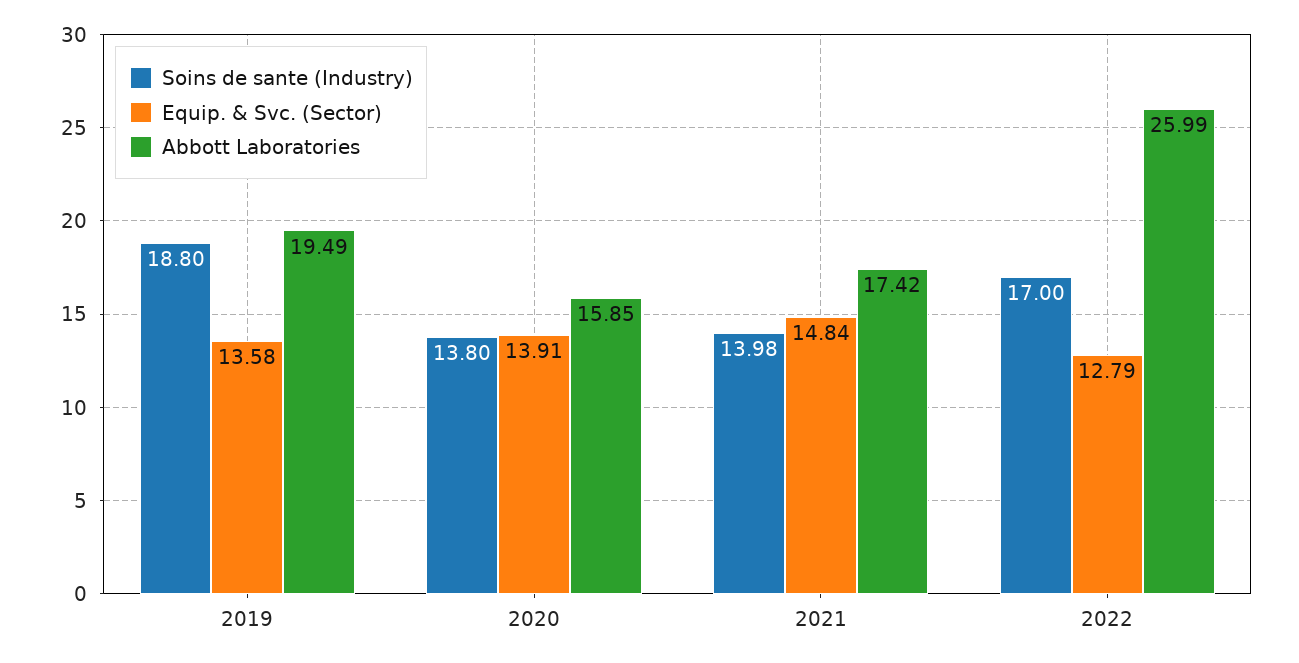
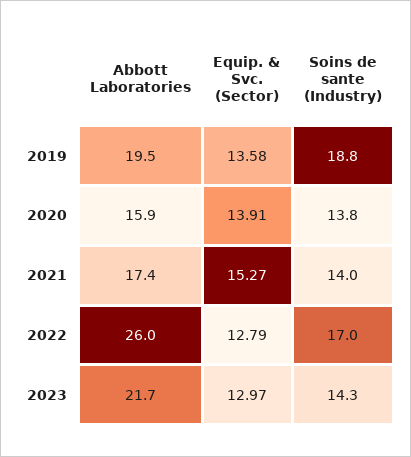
Equip. & Svc. (Sector), 2021: 14.84 -> 15.27
Abbott Laboratories, 2023: none -> 21.7
Equip. & Svc. (Sector), 2023: none -> 12.97
Soins de sante (Industry), 2023: none -> 14.3

